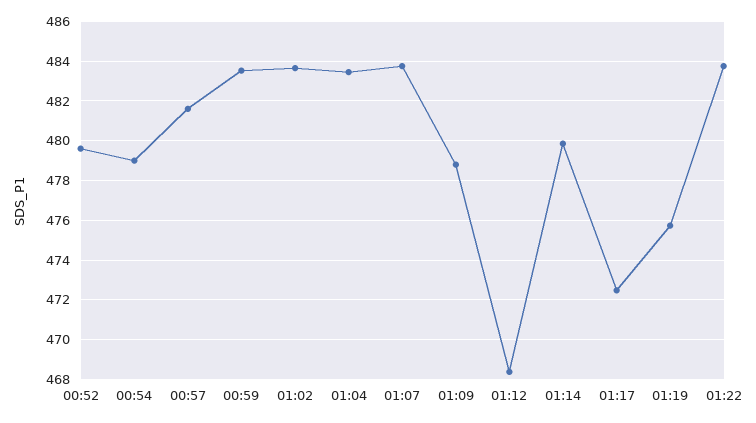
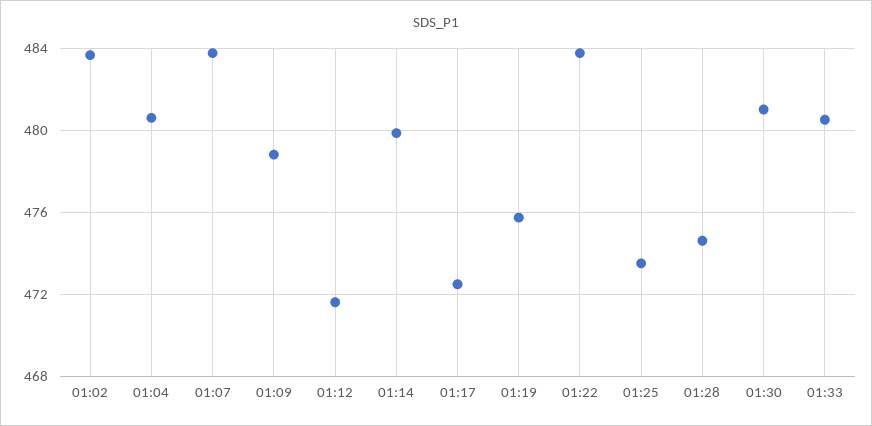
00:52: 479.5 -> none
00:54: 479 -> none
00:57: 481.5 -> none
00:59: 483.5 -> none
01:04: 483.5 -> 480.5
01:12: 468.5 -> 471.5
01:25: none -> 473.5
01:28: none -> 474.5
01:30: none -> 481
01:33: none -> 480.5

